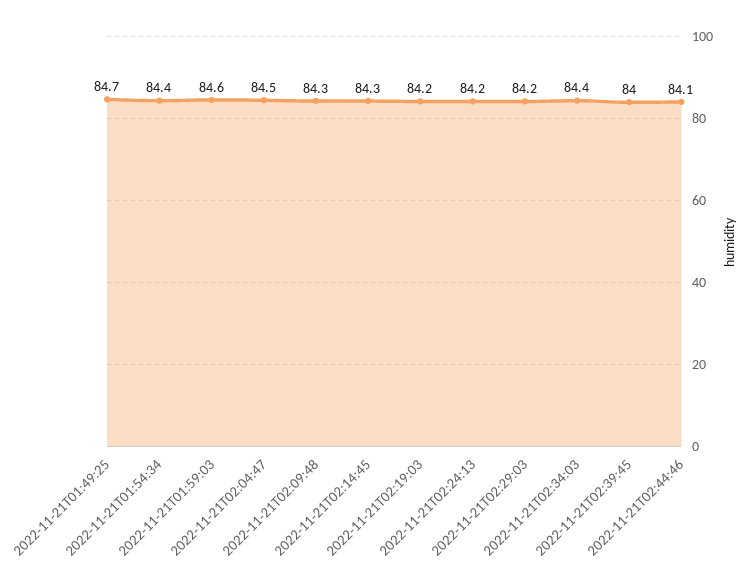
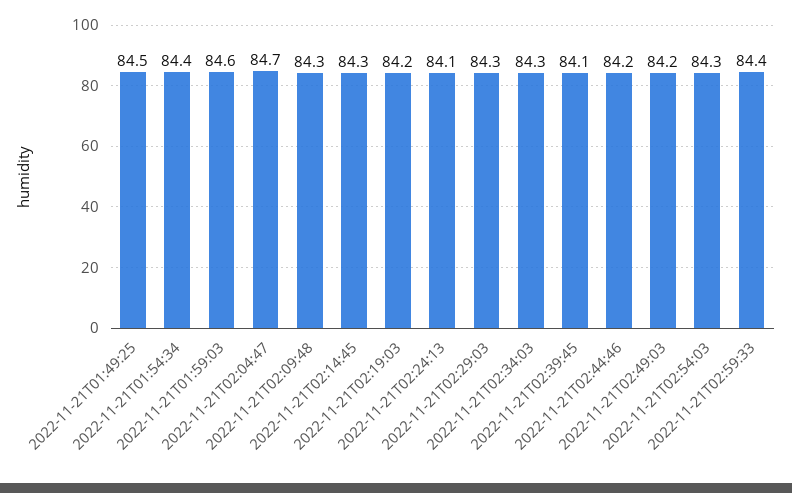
2022-11-21T01:49:25: 84.7 -> 84.5
2022-11-21T02:04:47: 84.5 -> 84.7
2022-11-21T02:24:13: 84.2 -> 84.1
2022-11-21T02:29:03: 84.2 -> 84.3
2022-11-21T02:34:03: 84.4 -> 84.3
2022-11-21T02:39:45: 84 -> 84.1
2022-11-21T02:44:46: 84.1 -> 84.2
2022-11-21T02:49:03: none -> 84.2
2022-11-21T02:54:03: none -> 84.3
2022-11-21T02:59:33: none -> 84.4

